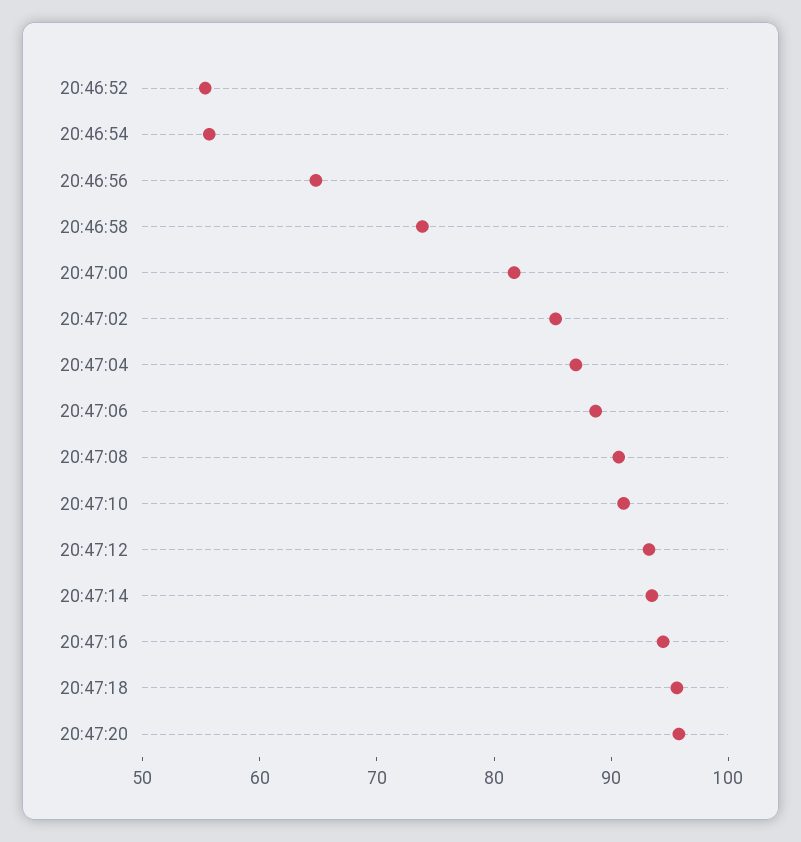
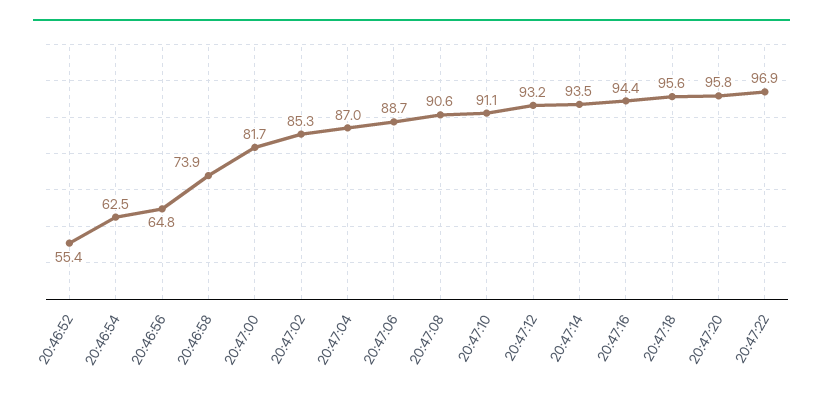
20:46:54: 56 -> 62.5
20:47:22: none -> 96.9

